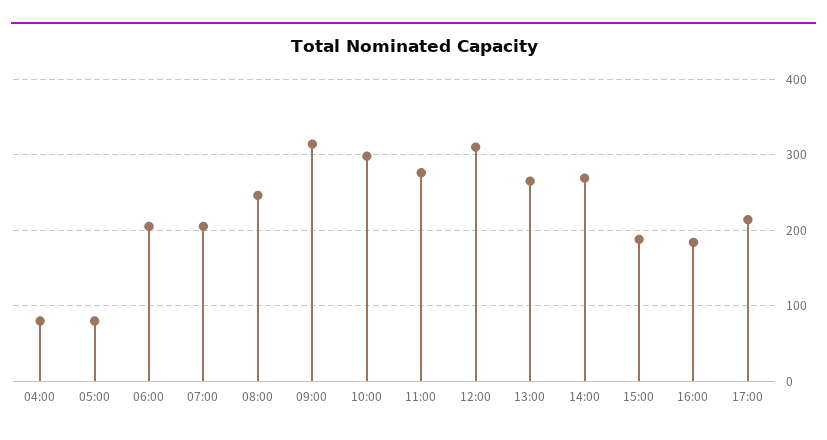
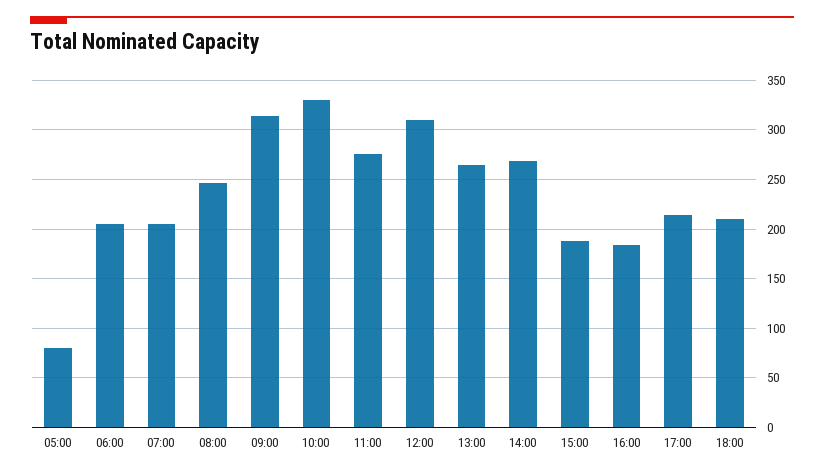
04:00: 80 -> none
10:00: 300 -> 330
18:00: none -> 210

